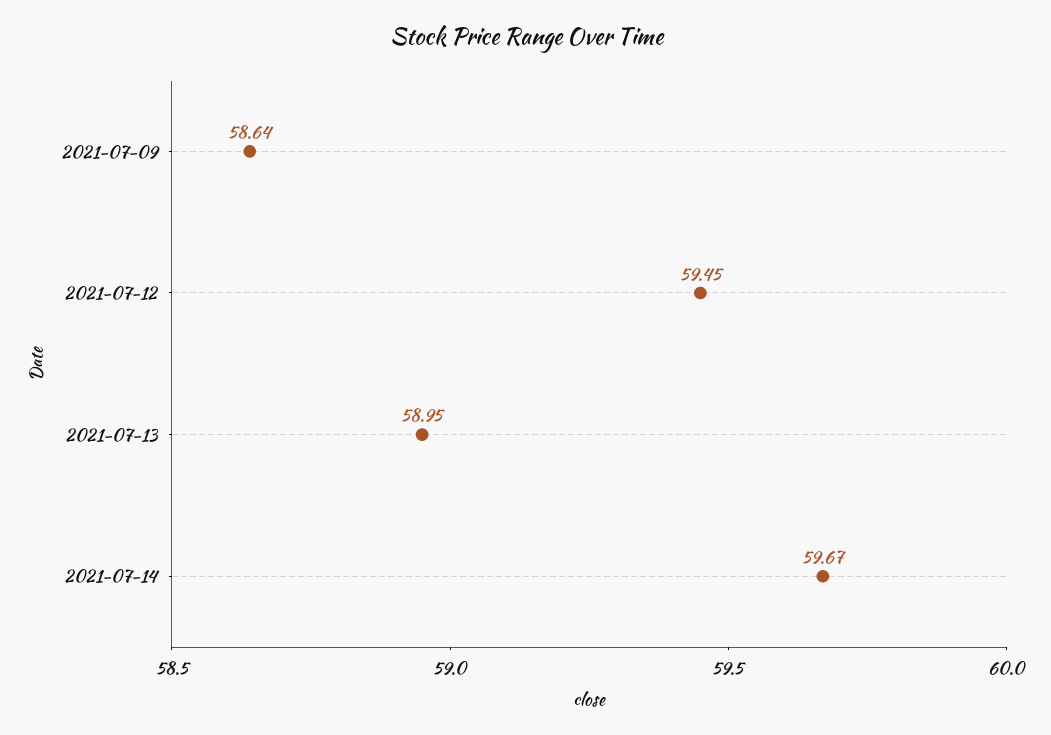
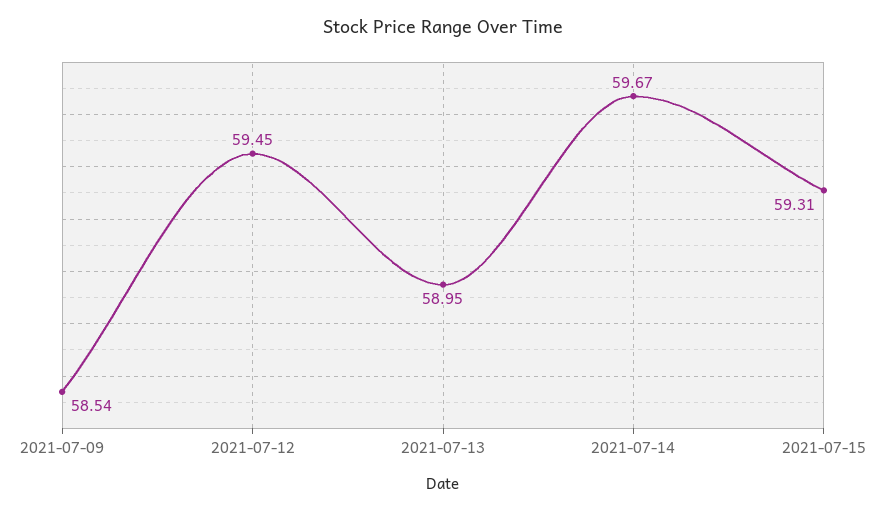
2021-07-09: 58.64 -> 58.54
2021-07-15: none -> 59.31

